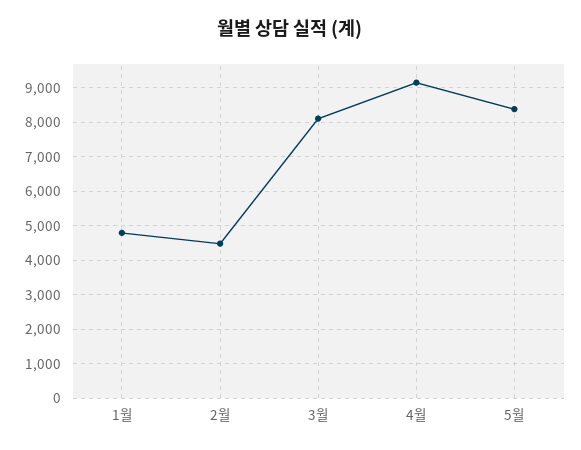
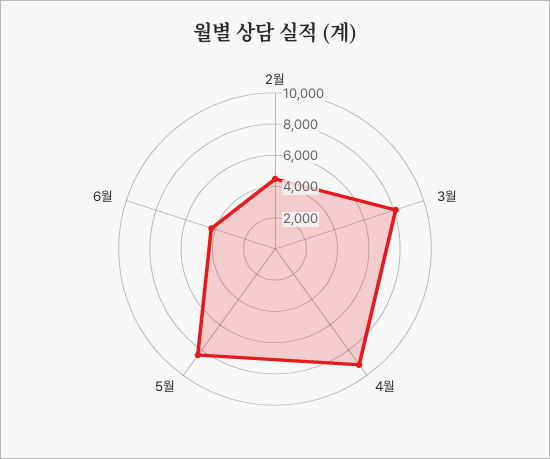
1월: 4800 -> none
6월: none -> 4000

